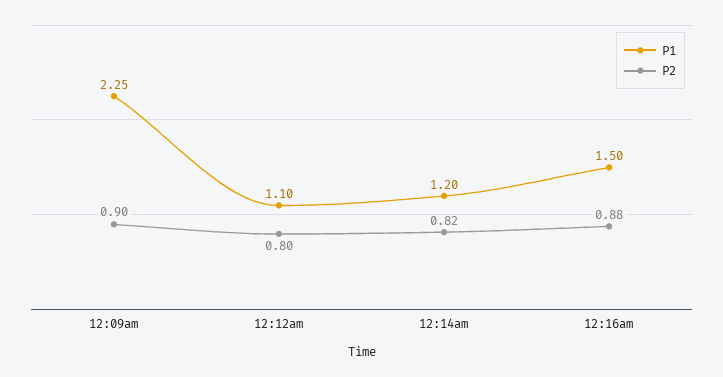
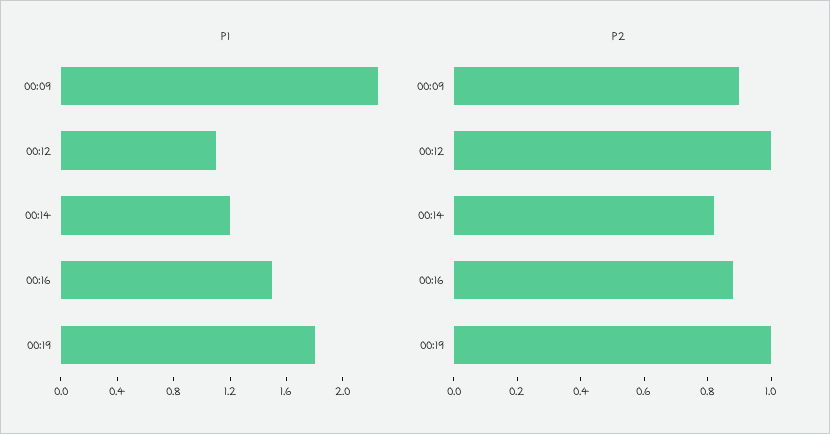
P2, 12:12am: 0.8 -> 1
P1, 00:19: none -> 1.8
P2, 00:19: none -> 1

